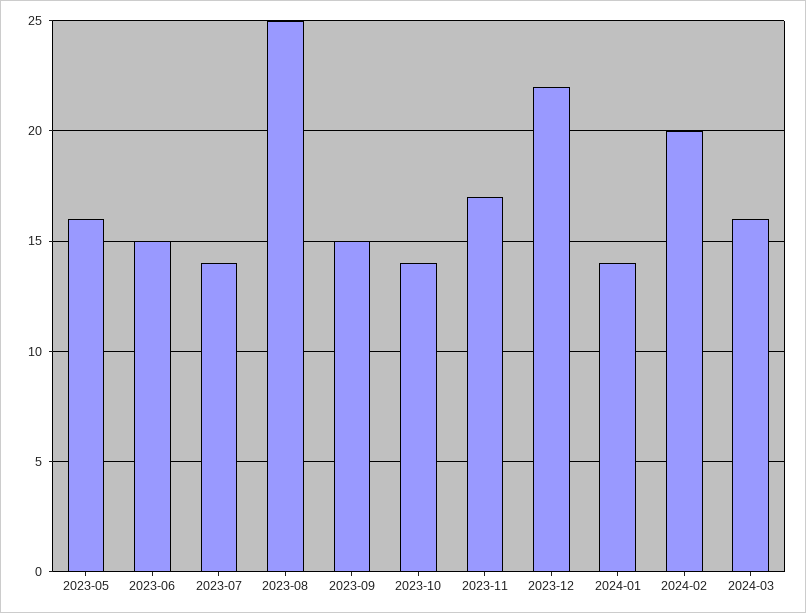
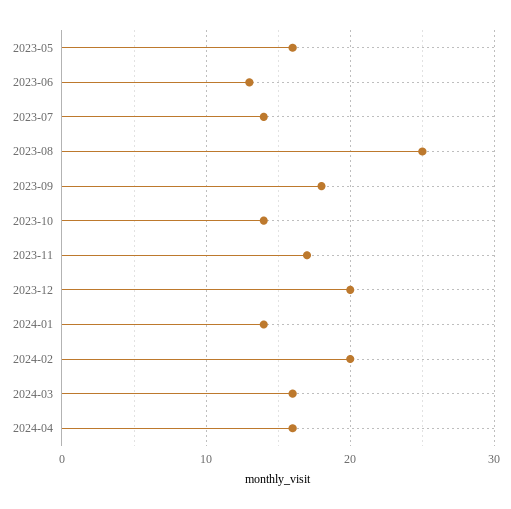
2023-06: 15 -> 13
2023-09: 15 -> 18
2023-12: 22 -> 20
2024-04: none -> 16

